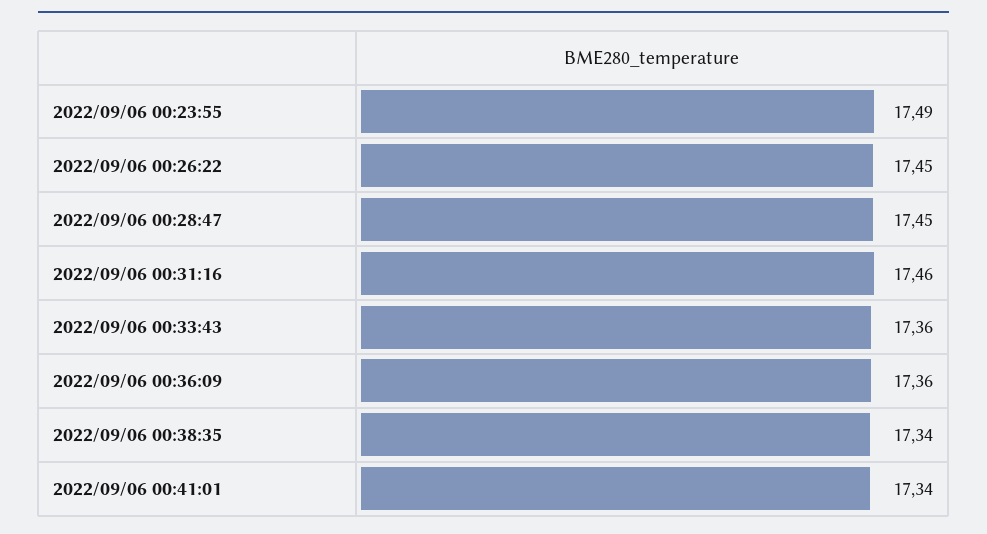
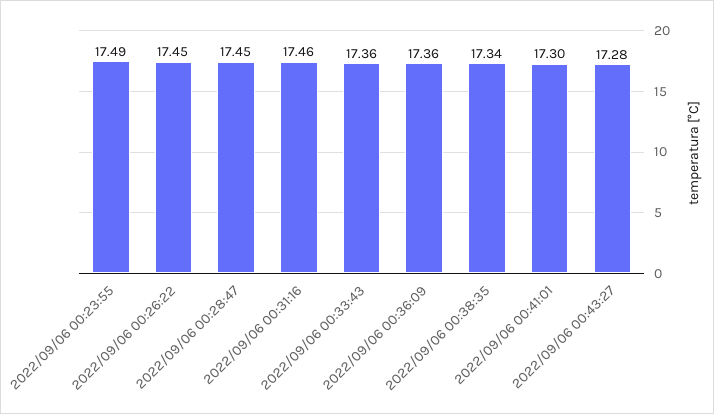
2022/09/06 00:41:01: 17.34 -> 17.3
2022/09/06 00:43:27: none -> 17.28

